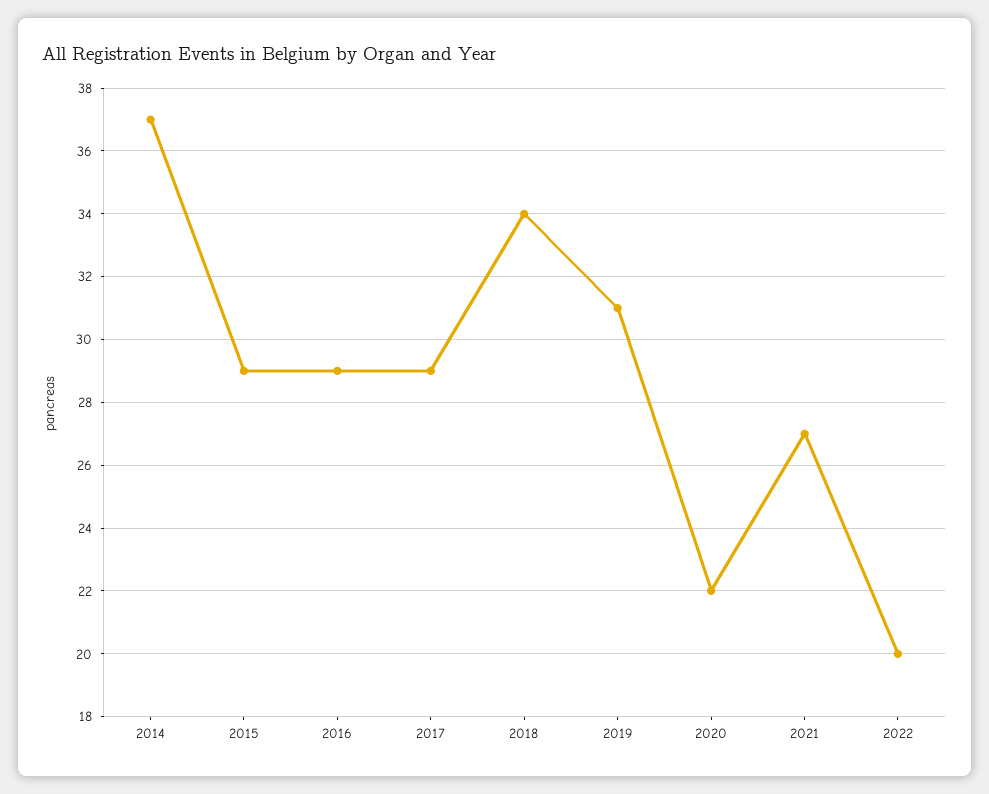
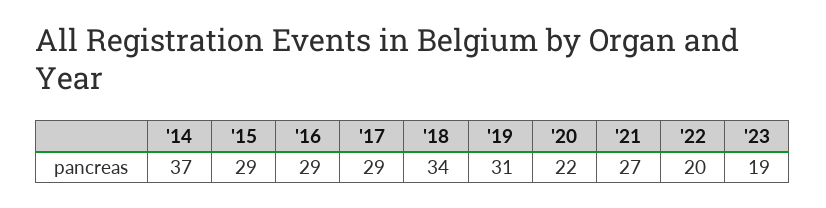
'23: none -> 19

